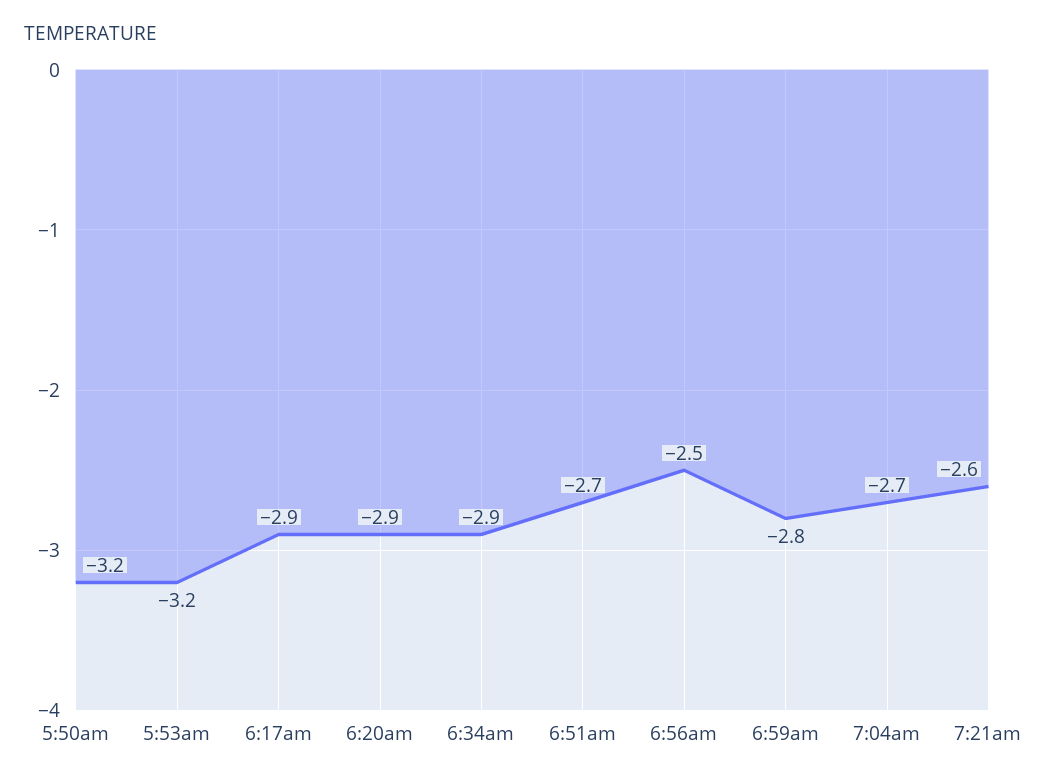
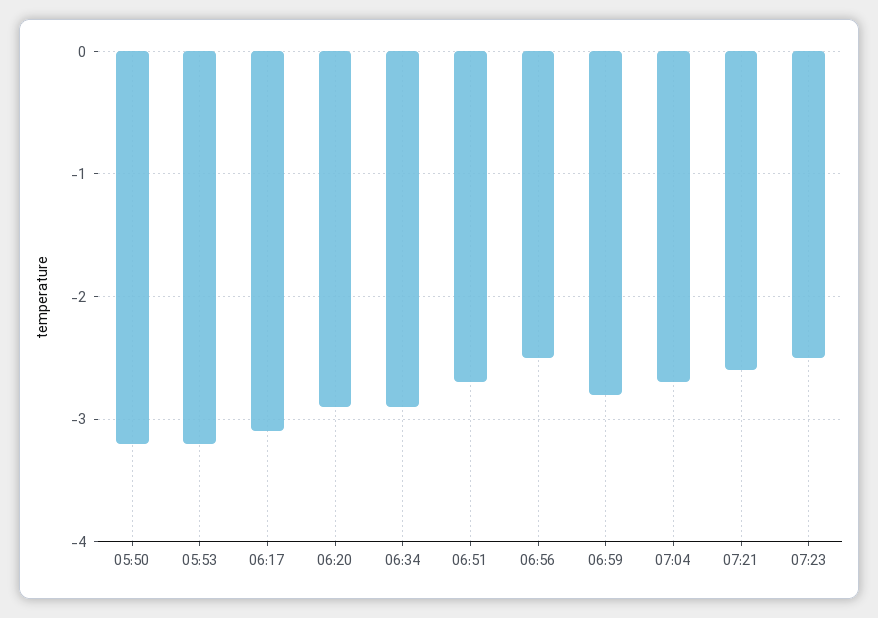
6:17am: -2.9 -> -3.1
07:23: none -> -2.5

